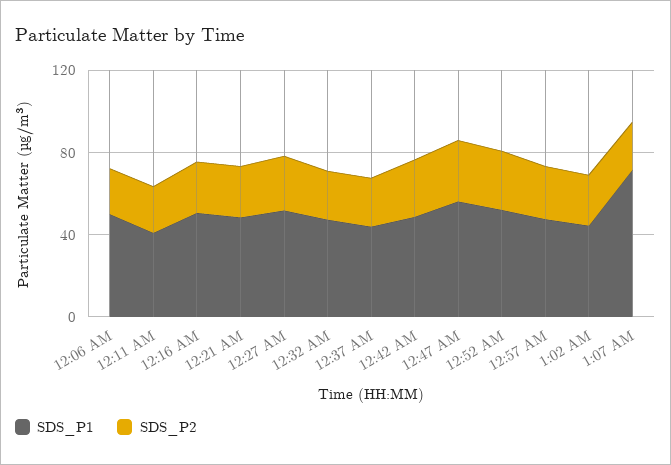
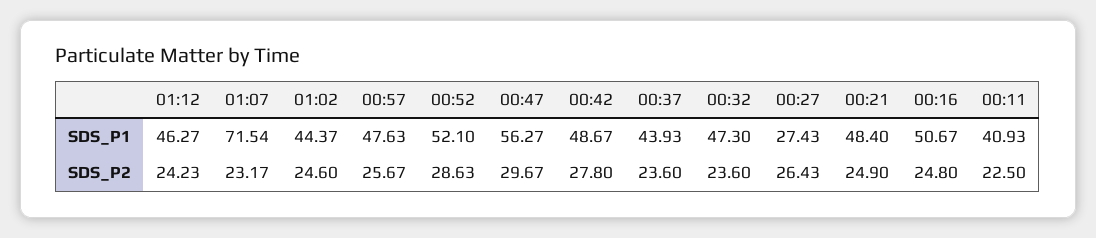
SDS_P1, 12:06 AM: 50 -> none
SDS_P2, 12:06 AM: 20 -> none
SDS_P1, 12:27 AM: 50 -> 27.43
SDS_P1, 01:12: none -> 46.27
SDS_P2, 01:12: none -> 24.23

